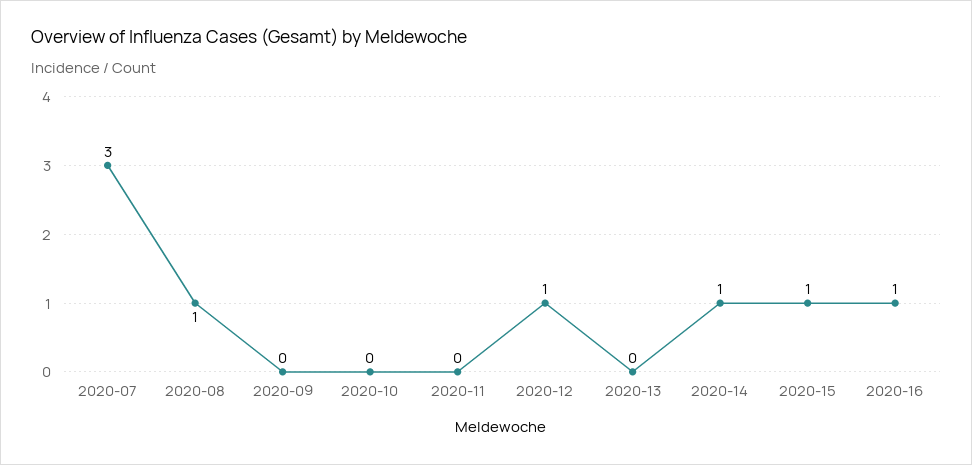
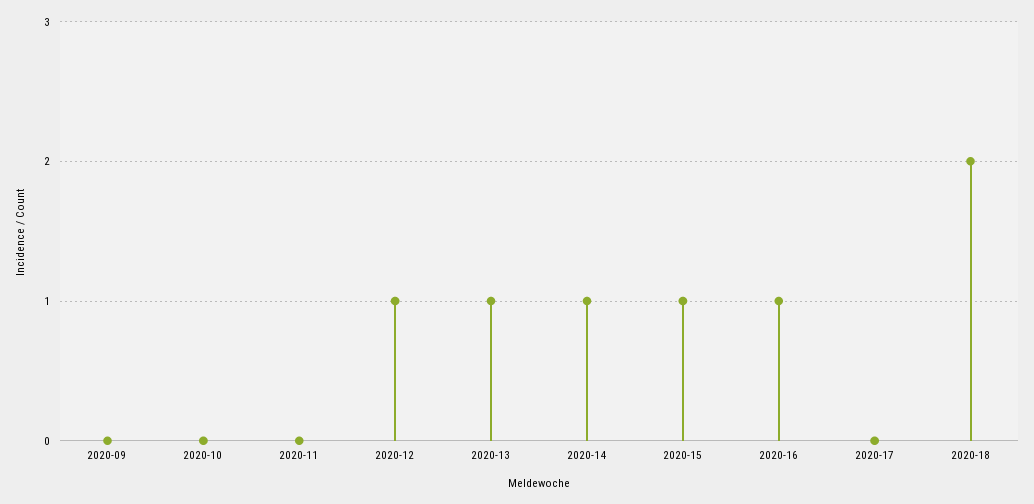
2020-07: 3 -> none
2020-08: 1 -> none
2020-13: 0 -> 1
2020-17: none -> 0
2020-18: none -> 2

